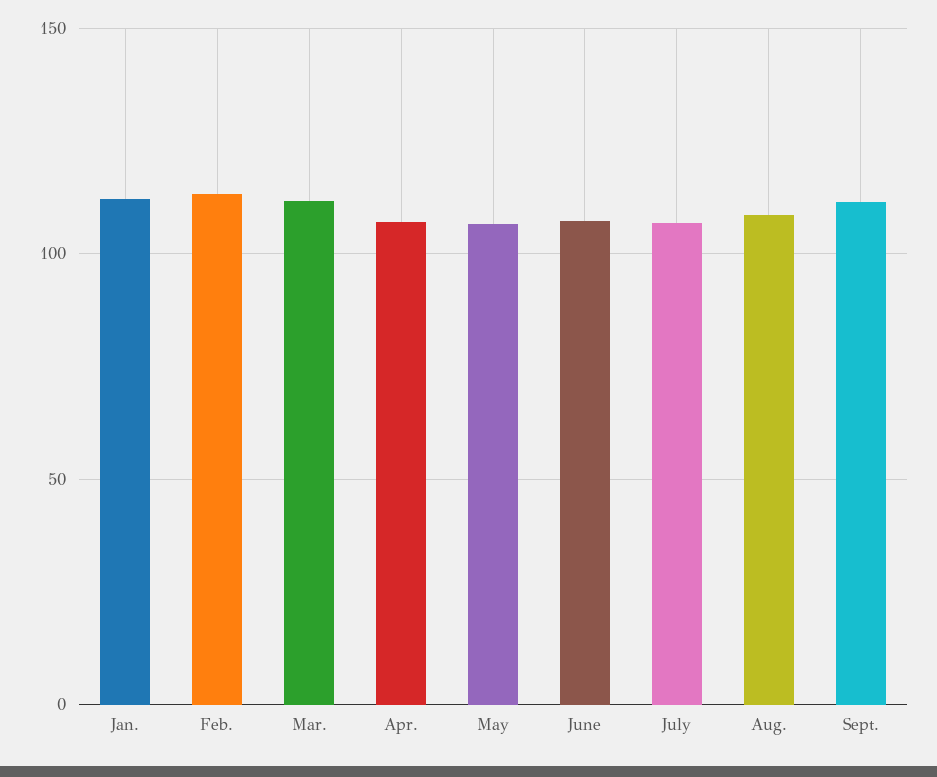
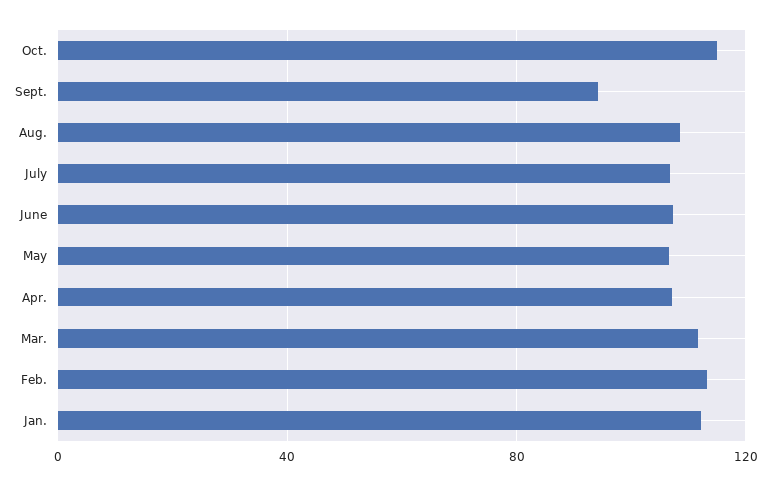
Sept.: 110 -> 95
Oct.: none -> 115

